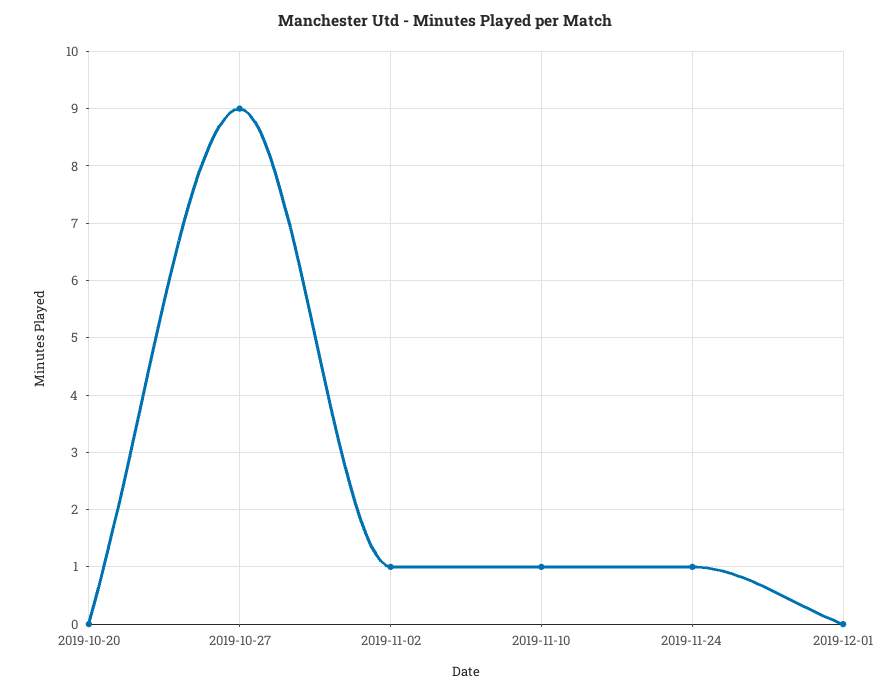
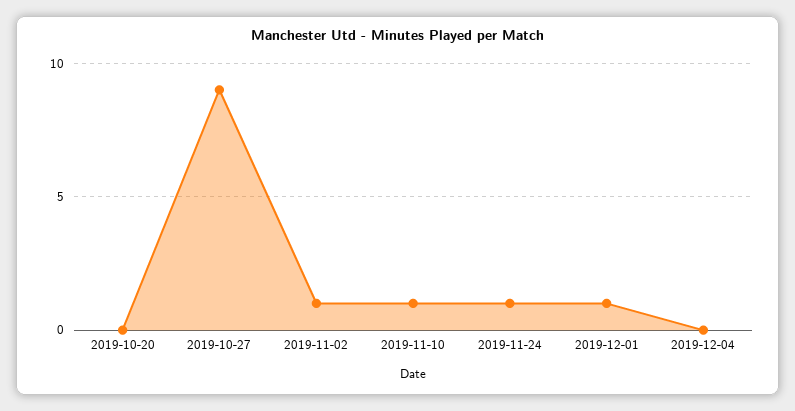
2019-12-01: 0 -> 1
2019-12-04: none -> 0

